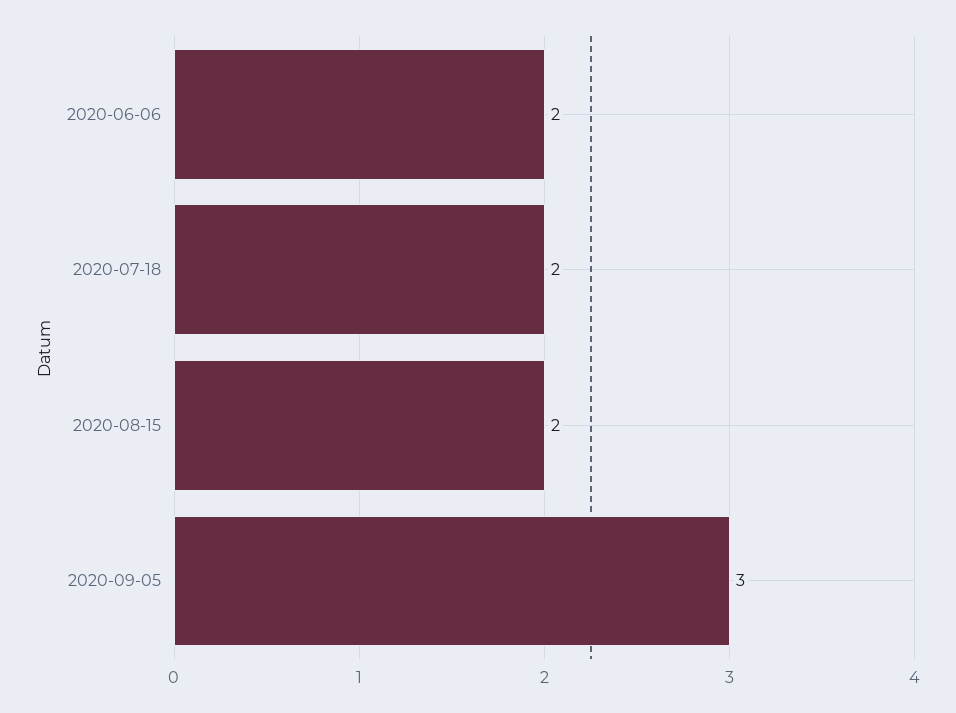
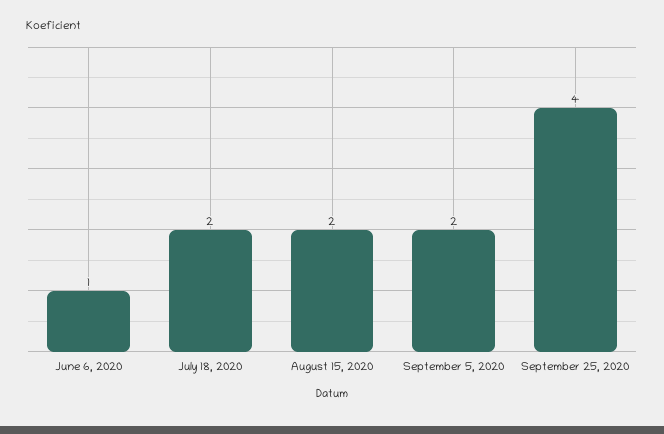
2020-06-06: 2 -> 1
2020-09-05: 3 -> 2
September 25, 2020: none -> 4

